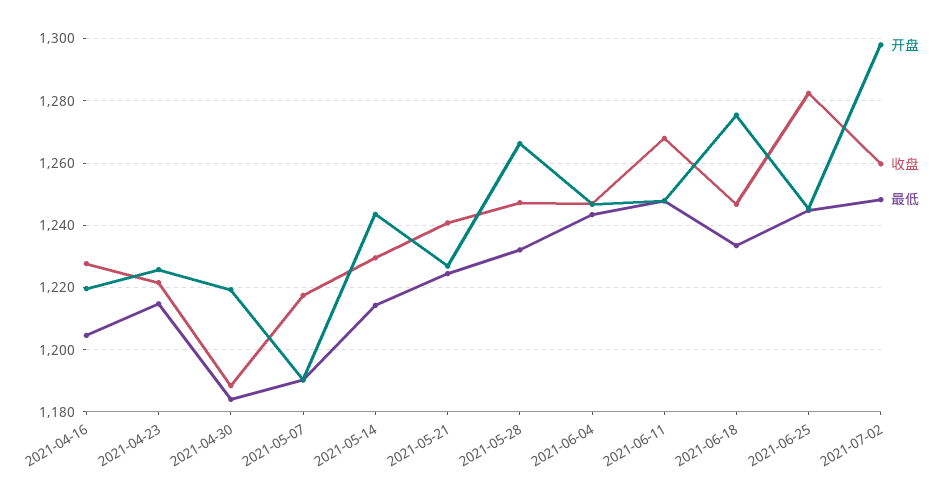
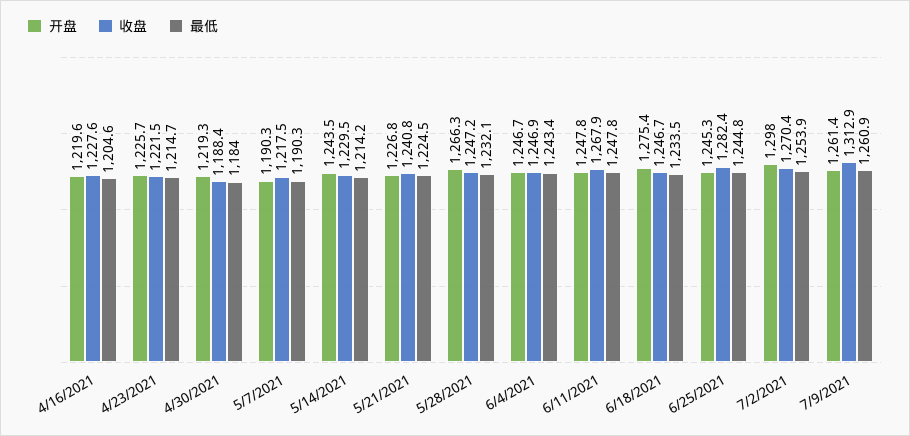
收盘, 2021-07-02: 1260 -> 1270.4
最低, 2021-07-02: 1248 -> 1253.9
开盘, 7/9/2021: none -> 1261.4
收盘, 7/9/2021: none -> 1312.9
最低, 7/9/2021: none -> 1260.9

